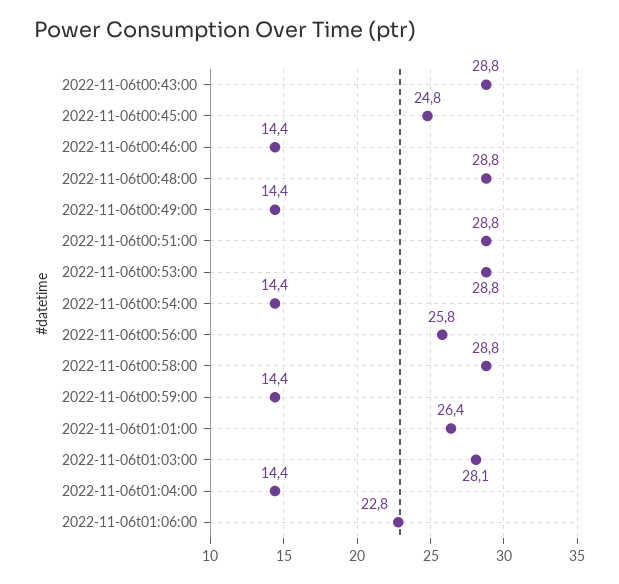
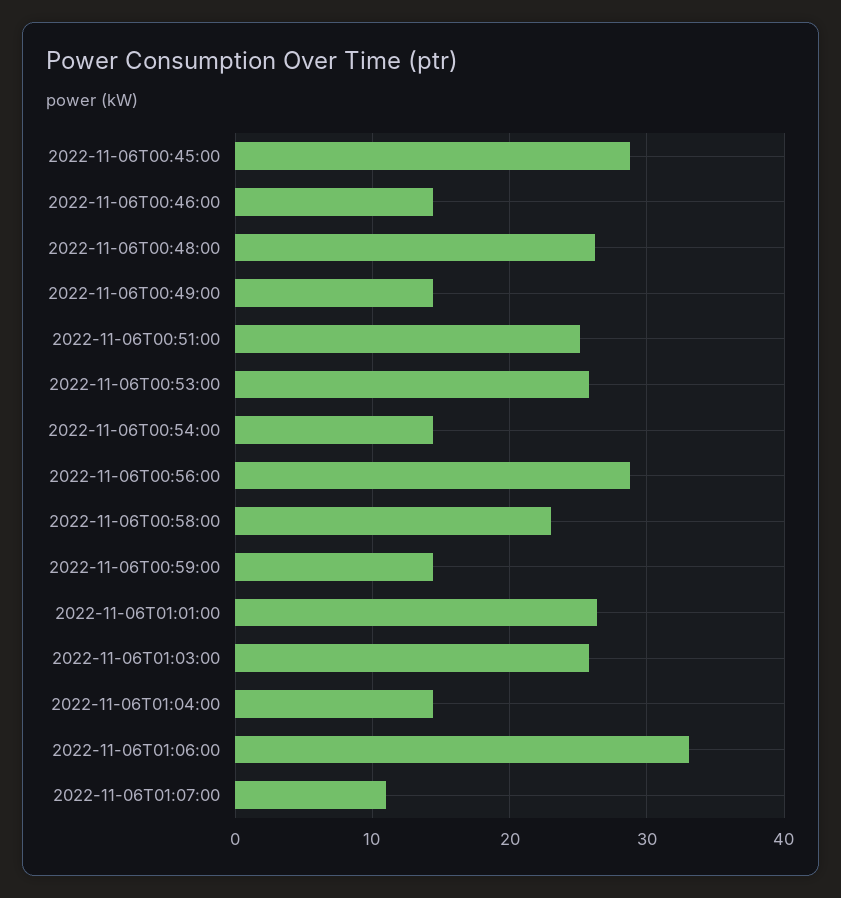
2022-11-06t00:43:00: 28.8 -> none
2022-11-06t00:45:00: 24.8 -> 29
2022-11-06t00:48:00: 28.8 -> 26
2022-11-06t00:51:00: 28.8 -> 25
2022-11-06t00:53:00: 28.8 -> 26
2022-11-06t00:56:00: 25.8 -> 29
2022-11-06t00:58:00: 28.8 -> 23
2022-11-06t01:03:00: 28.1 -> 26
2022-11-06t01:06:00: 22.8 -> 33
2022-11-06T01:07:00: none -> 11

